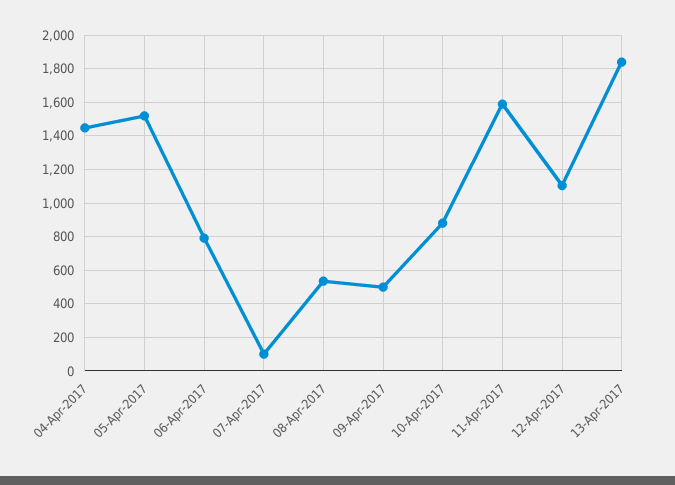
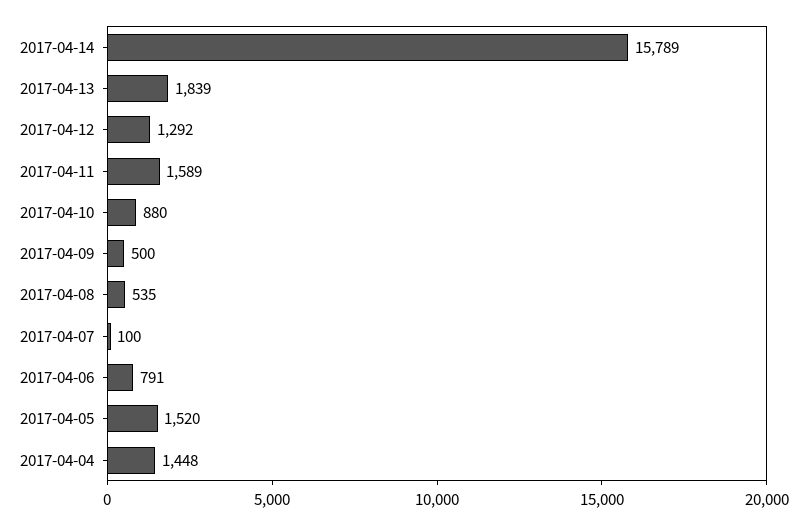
12-Apr-2017: 1100 -> 1292
2017-04-14: none -> 15789

